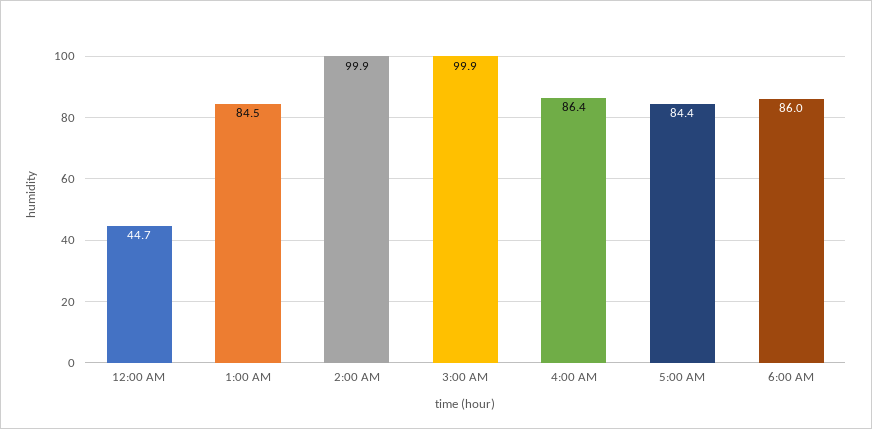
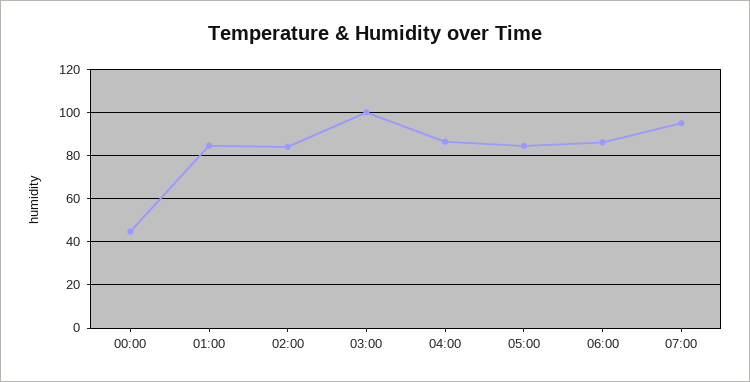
2:00 AM: 99.9 -> 85
07:00: none -> 95

